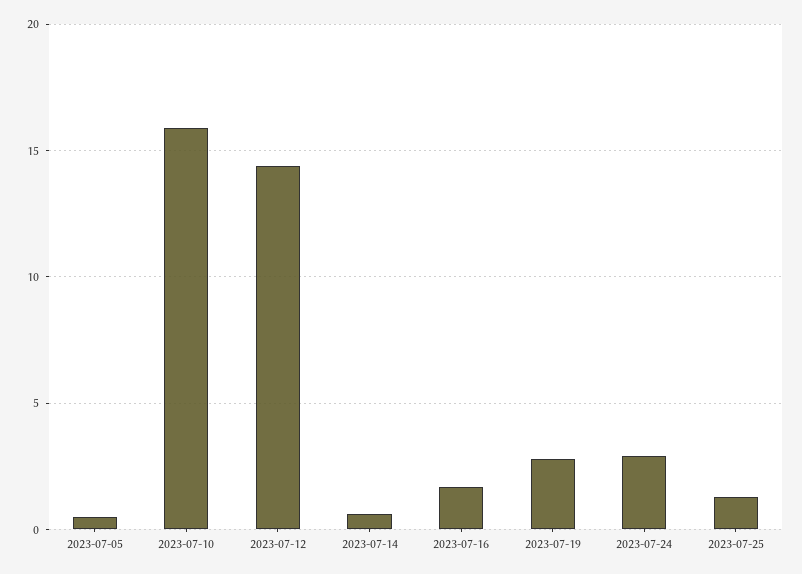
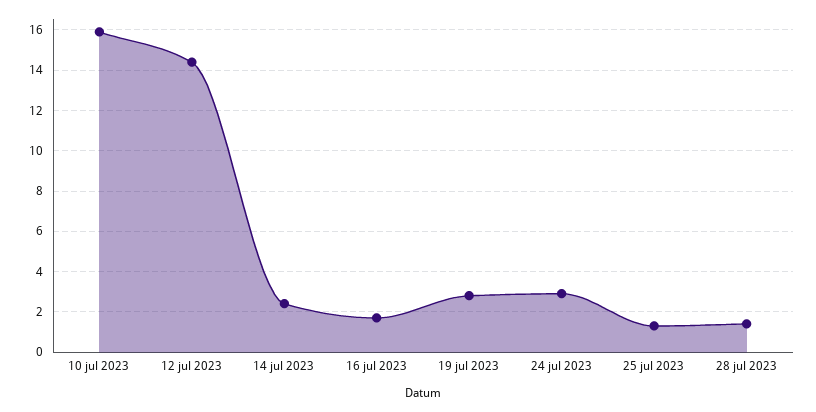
2023-07-05: 0.5 -> none
2023-07-14: 0.5 -> 2.5
28 jul 2023: none -> 1.5

